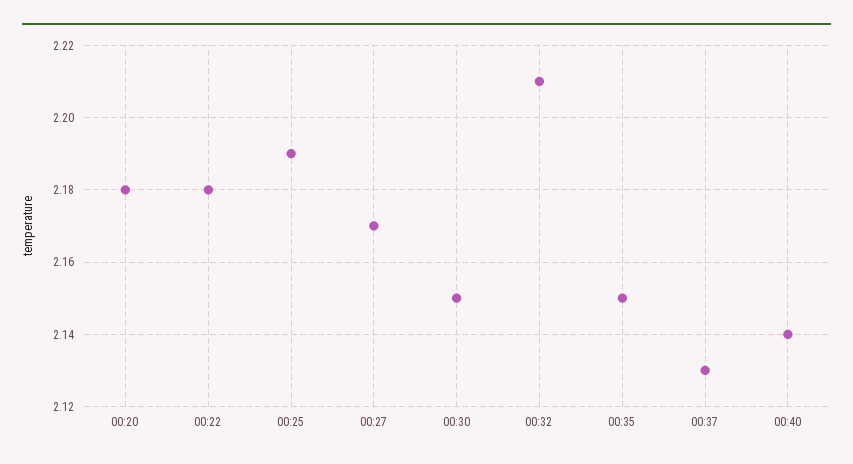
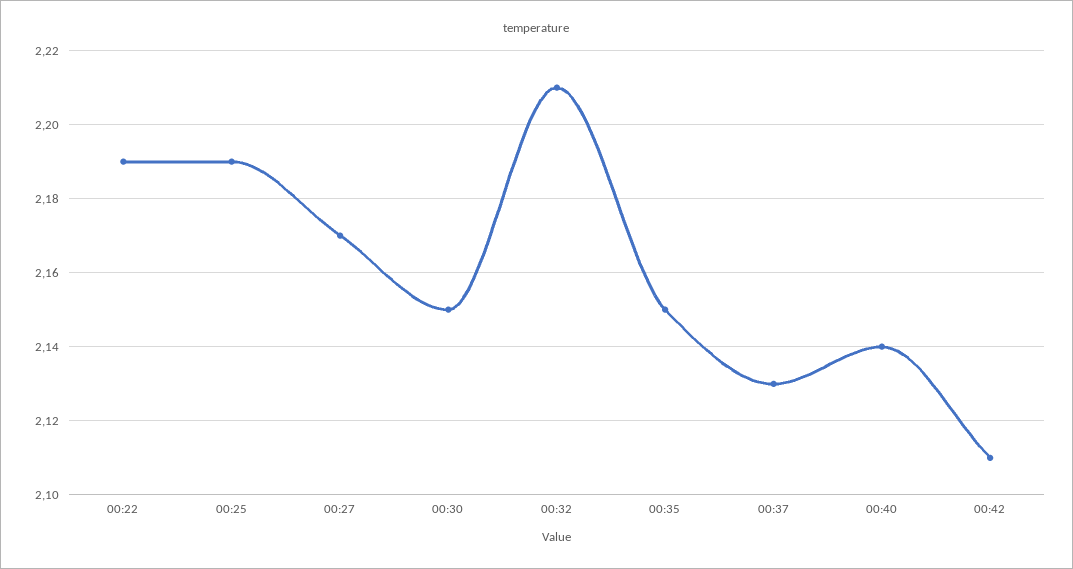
00:20: 2.18 -> none
00:22: 2.18 -> 2.19
00:42: none -> 2.11

